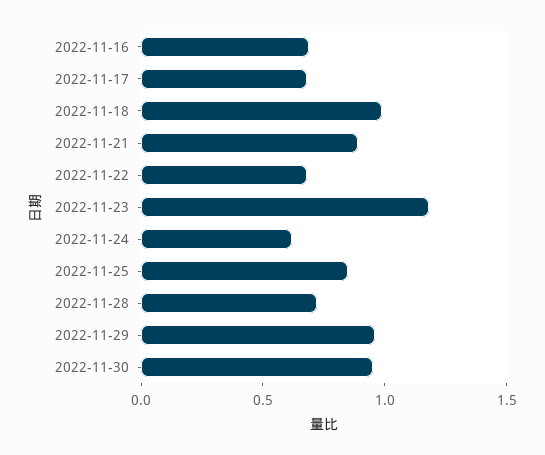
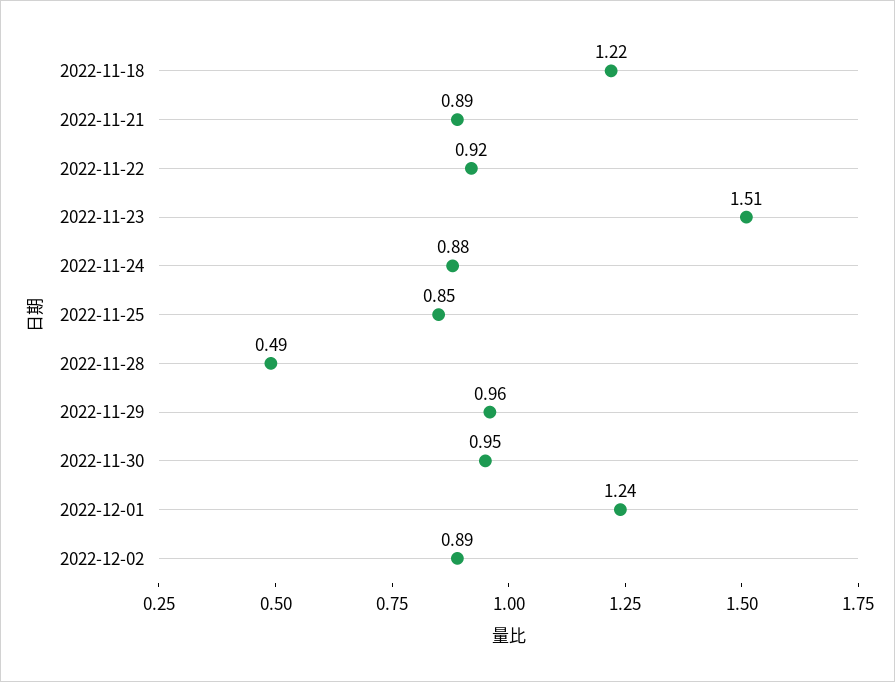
2022-11-16: 0.7 -> none
2022-11-17: 0.7 -> none
2022-11-18: 1 -> 1.22
2022-11-22: 0.7 -> 0.92
2022-11-23: 1.2 -> 1.51
2022-11-24: 0.6 -> 0.88
2022-11-28: 0.7 -> 0.49
2022-12-01: none -> 1.24
2022-12-02: none -> 0.89

